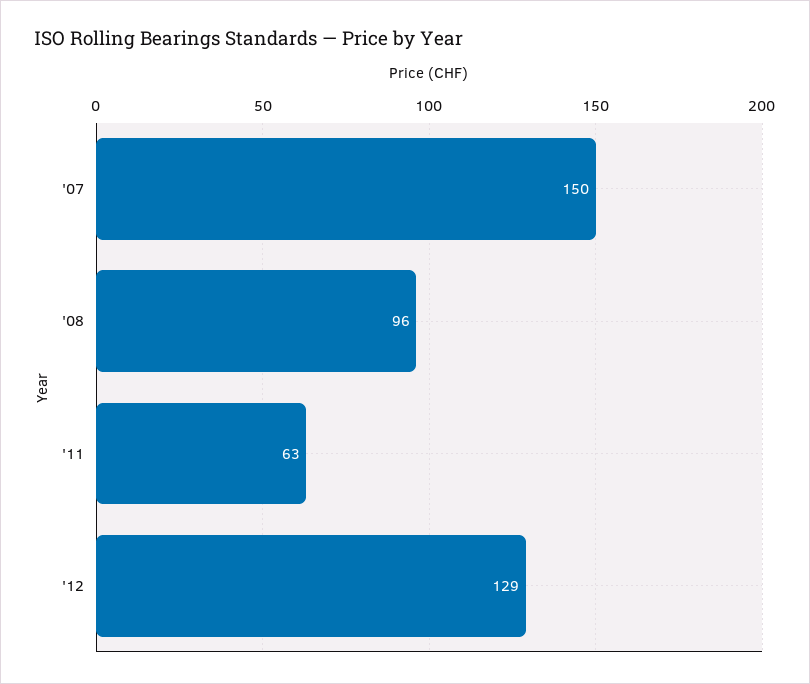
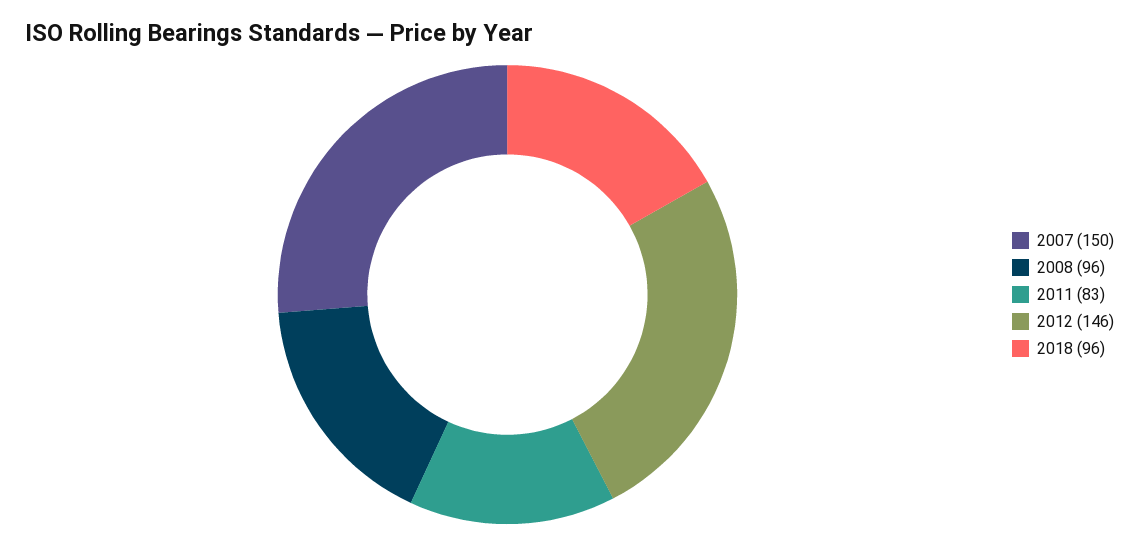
'11: 63 -> 83
'12: 129 -> 146
2018: none -> 96

